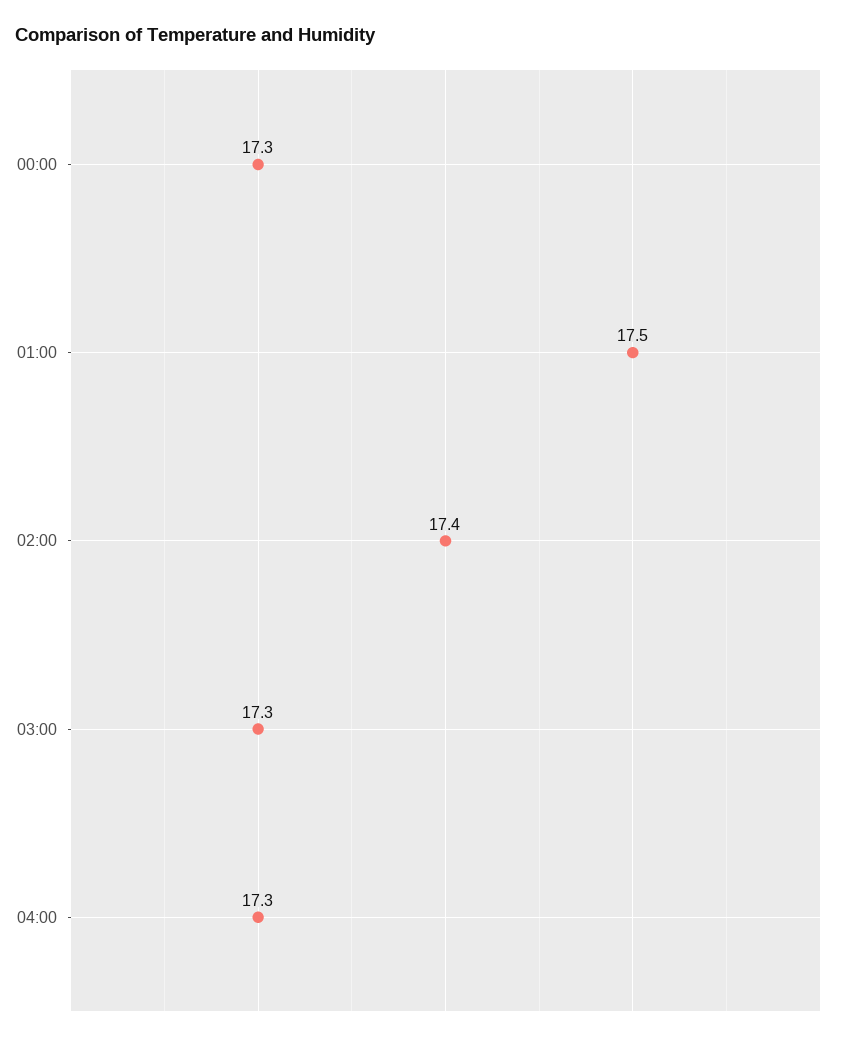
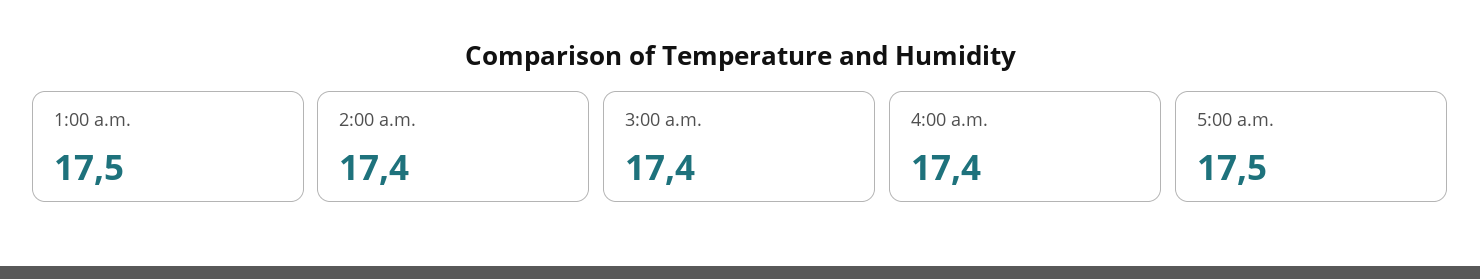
00:00: 17.3 -> none
03:00: 17.3 -> 17.4
04:00: 17.3 -> 17.4
5:00 a.m.: none -> 17.5

